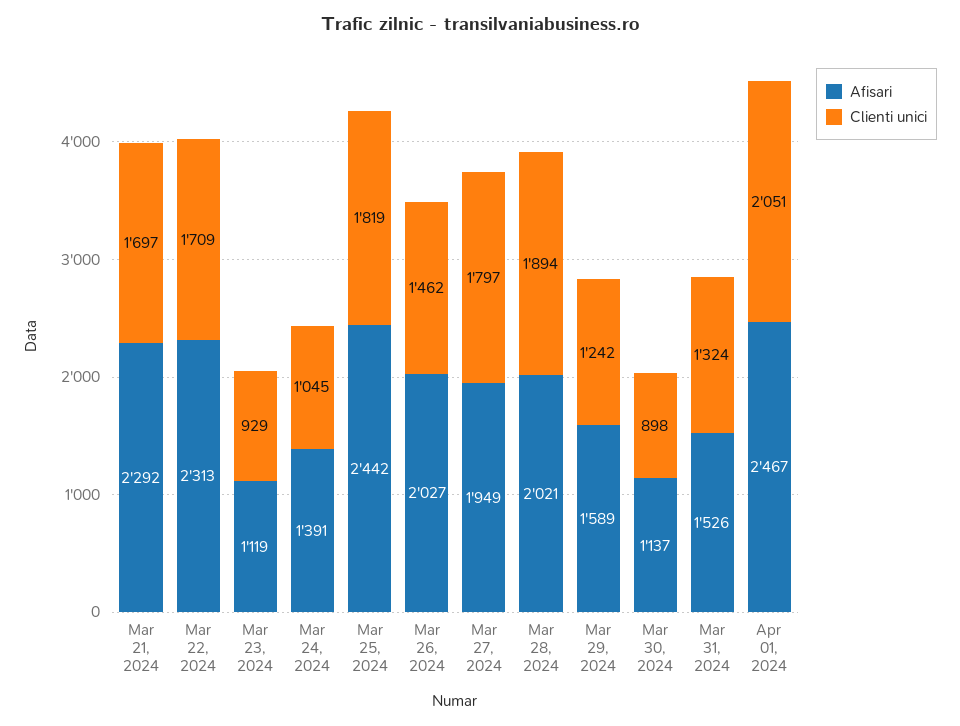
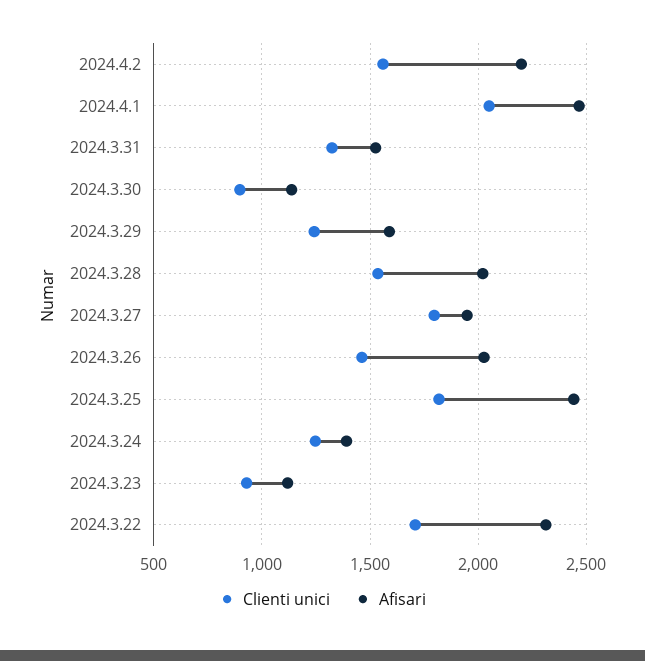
Afisari, Mar 21, 2024: 2292 -> none
Clienti unici, Mar 21, 2024: 1697 -> none
Clienti unici, Mar 24, 2024: 1045 -> 1250
Clienti unici, Mar 28, 2024: 1894 -> 1550
Clienti unici, 2024.4.2: none -> 1550
Afisari, 2024.4.2: none -> 2200

